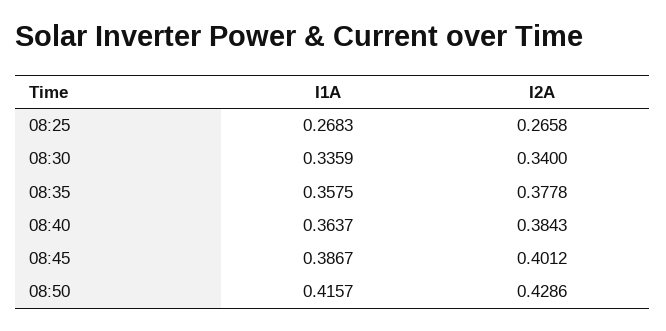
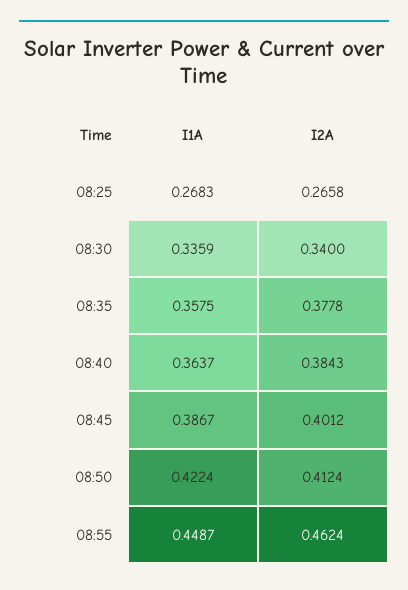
I1A, 08:50: 0.4157 -> 0.4224
I2A, 08:50: 0.4286 -> 0.4124
I1A, 08:55: none -> 0.4487
I2A, 08:55: none -> 0.4624

